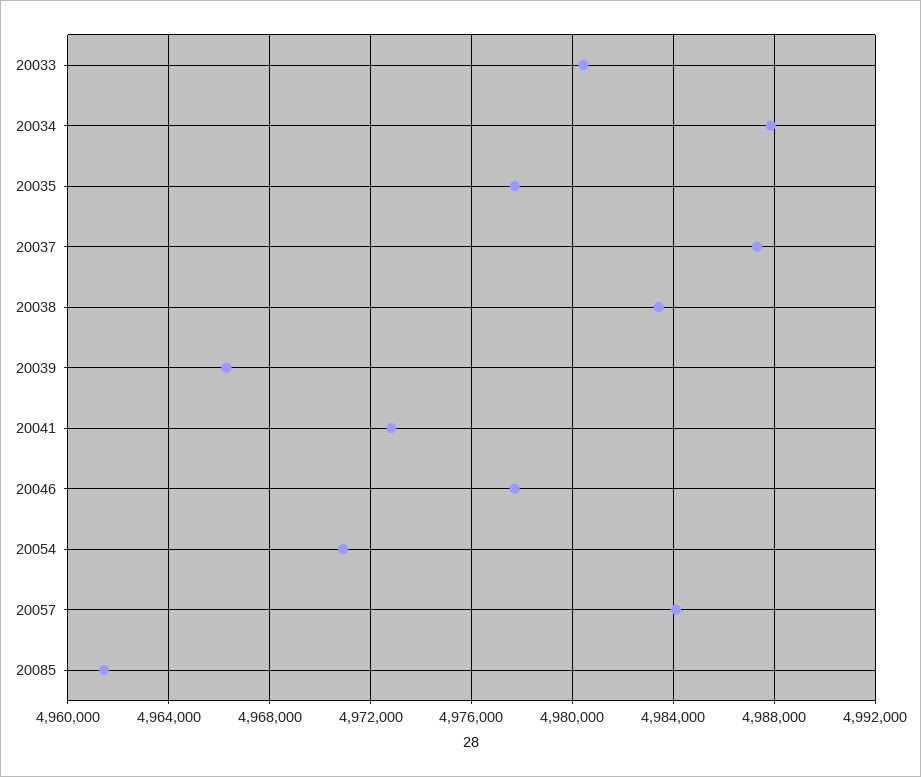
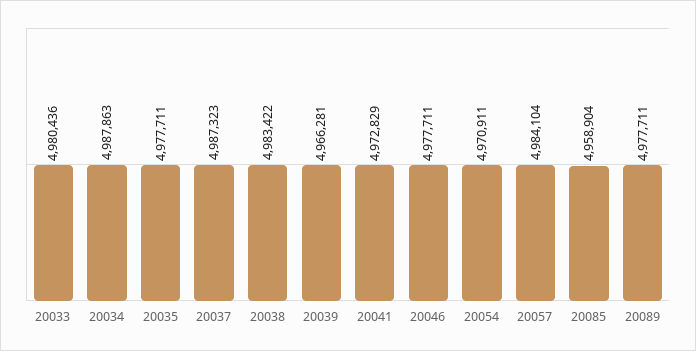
20085: 4961500 -> 4958904
20089: none -> 4977711

